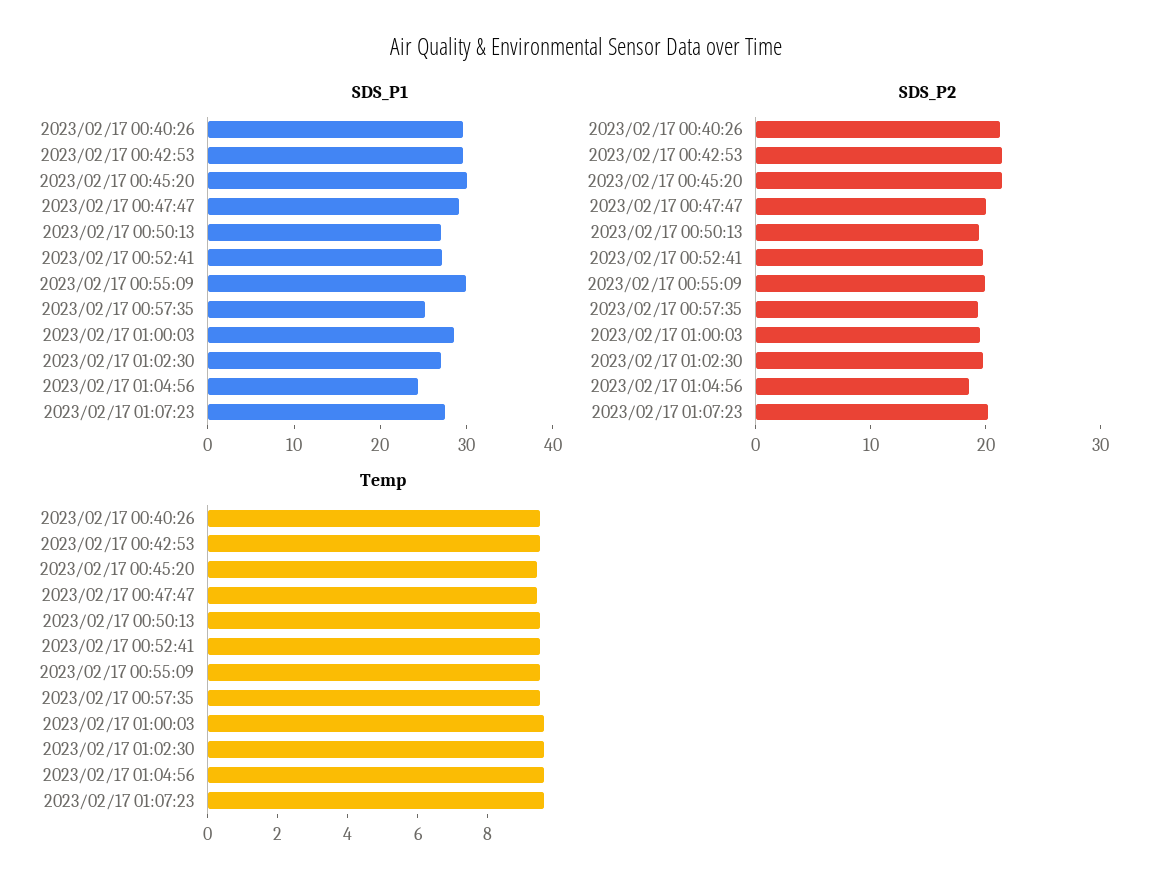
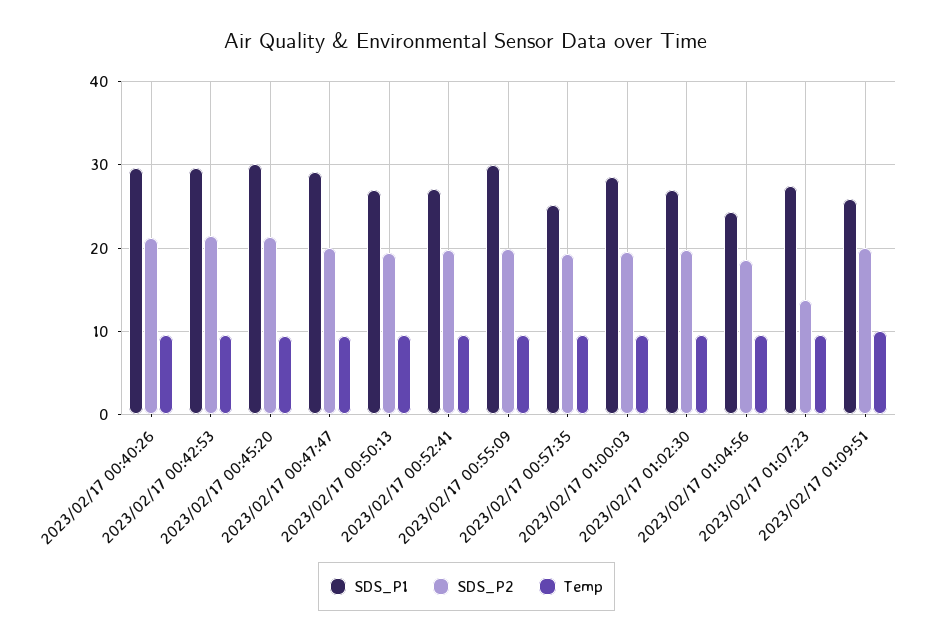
SDS_P2, 2023/02/17 01:07:23: 20 -> 14
SDS_P1, 2023/02/17 01:09:51: none -> 26
SDS_P2, 2023/02/17 01:09:51: none -> 20
Temp, 2023/02/17 01:09:51: none -> 10

